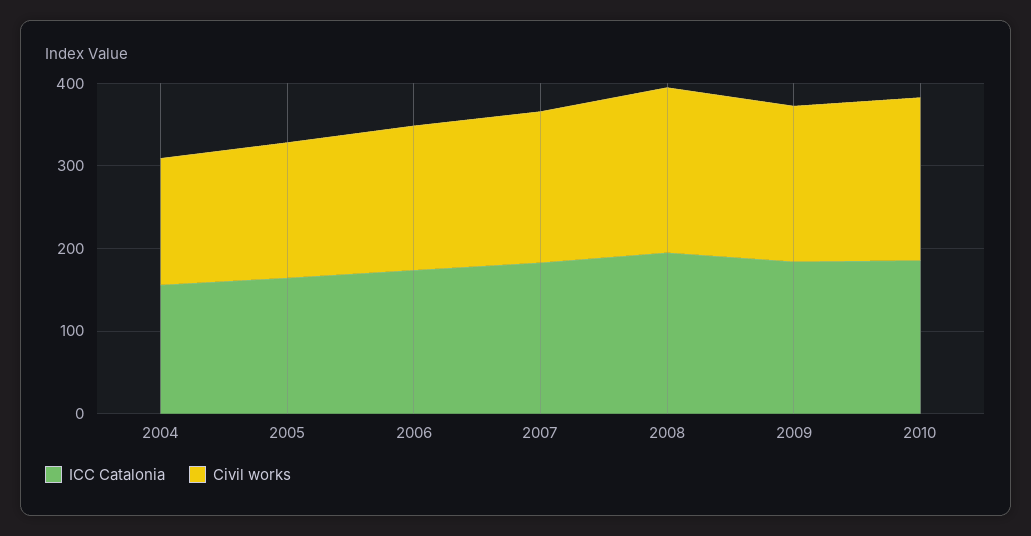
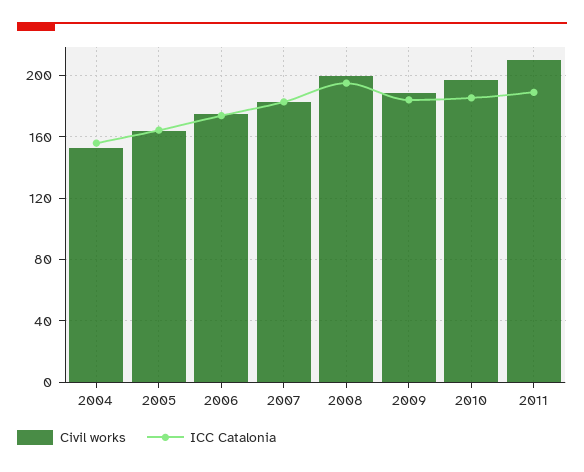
Civil works, 2011: none -> 210
ICC Catalonia, 2011: none -> 190

